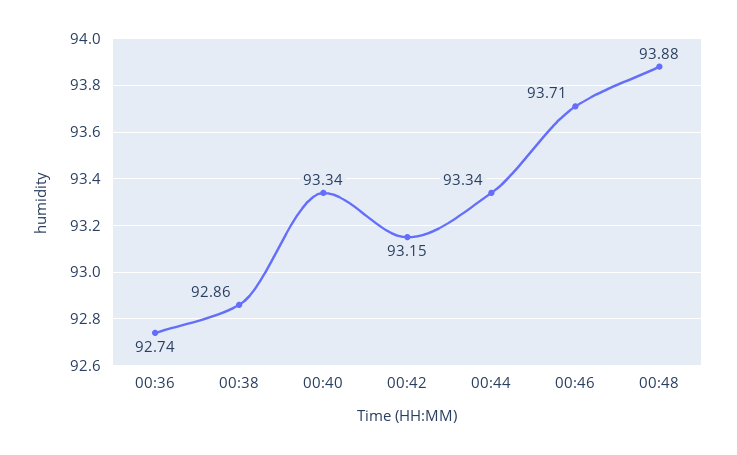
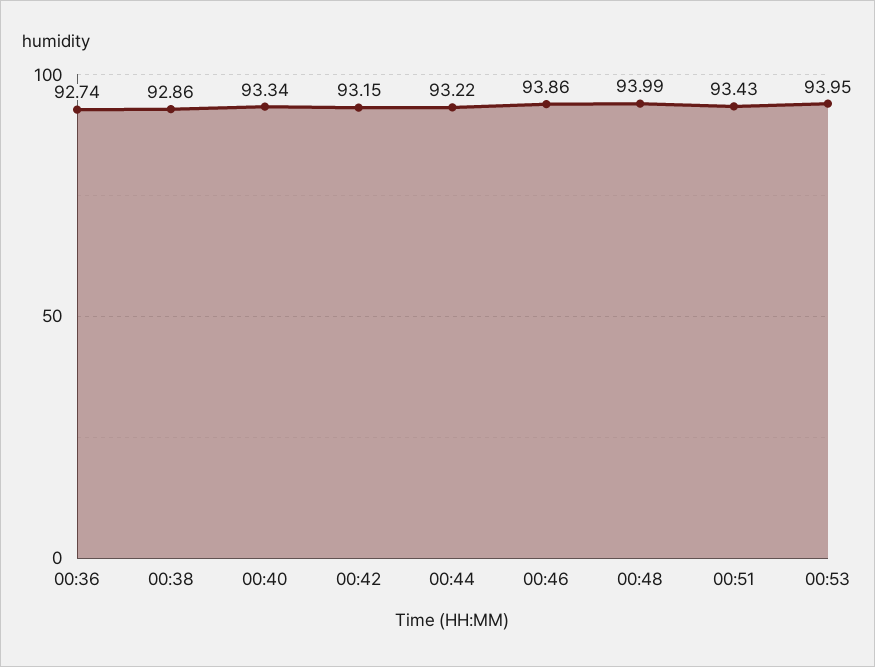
00:44: 93.34 -> 93.22
00:46: 93.71 -> 93.86
00:48: 93.88 -> 93.99
00:51: none -> 93.43
00:53: none -> 93.95

